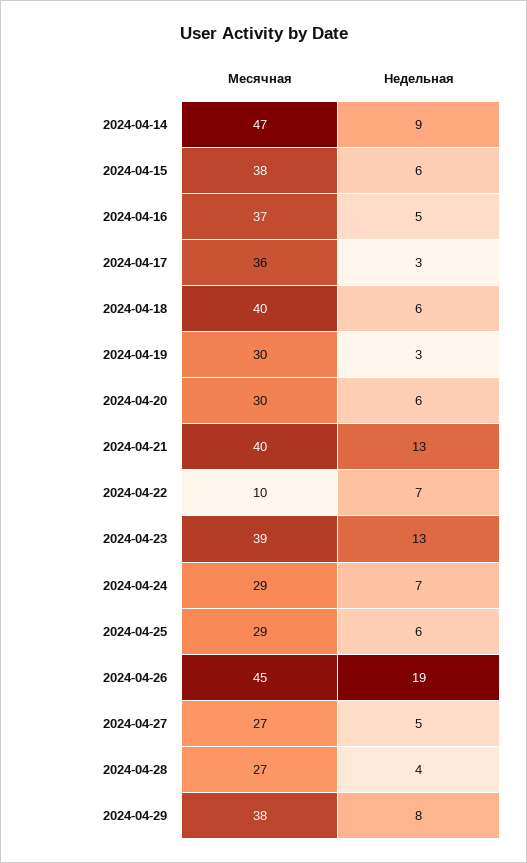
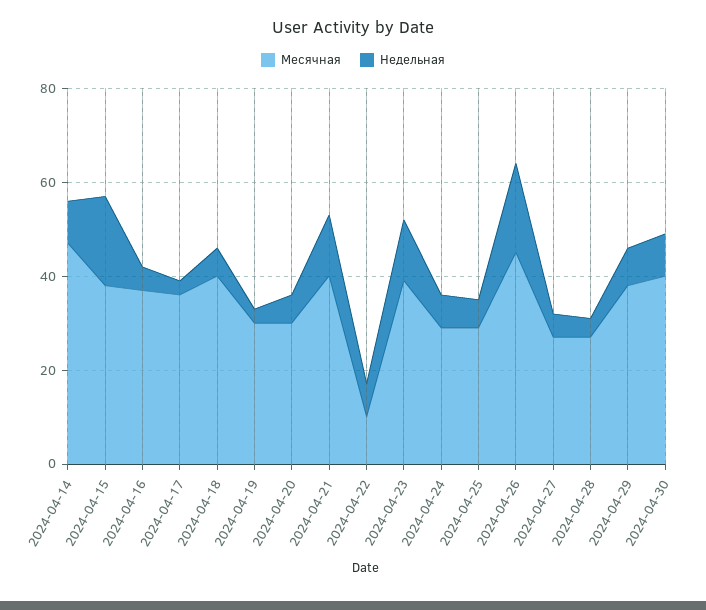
Недельная, 2024-04-15: 6 -> 20
Месячная, 2024-04-30: none -> 40
Недельная, 2024-04-30: none -> 10

